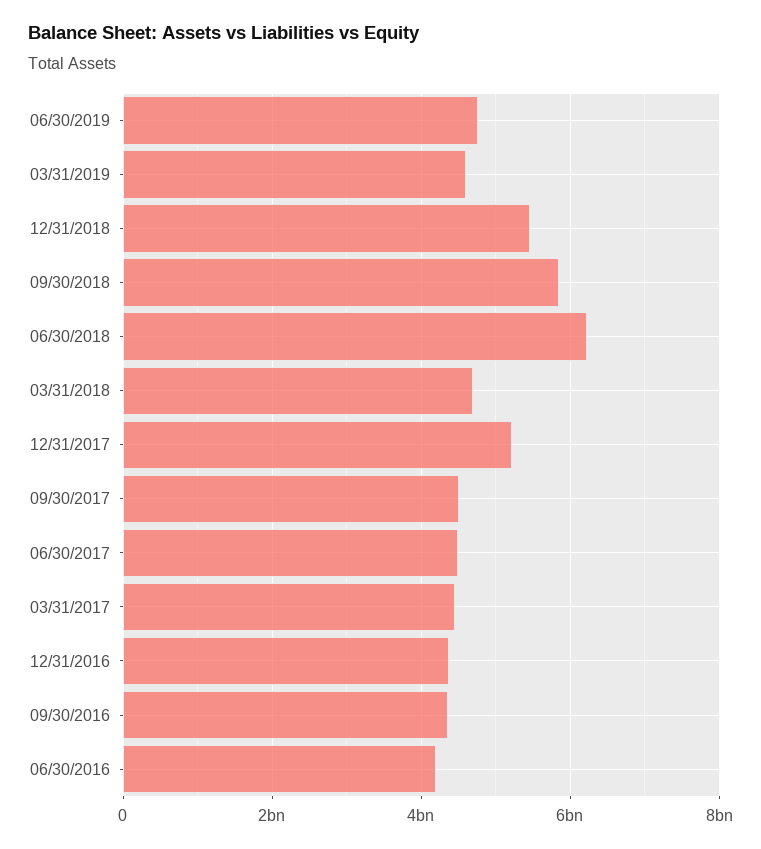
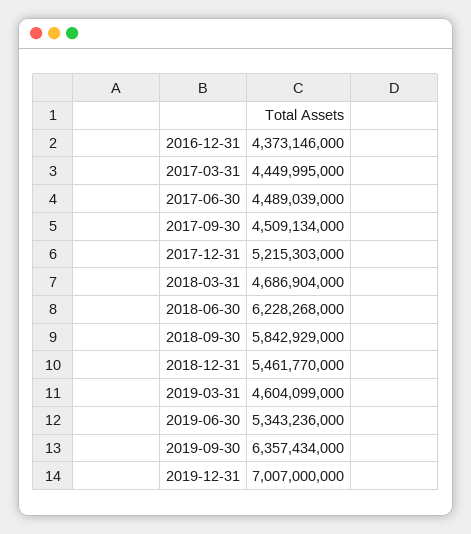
06/30/2019: 4800000000 -> 5343236000
09/30/2016: 4400000000 -> none
06/30/2016: 4200000000 -> none
2019-09-30: none -> 6357434000
2019-12-31: none -> 7007000000

